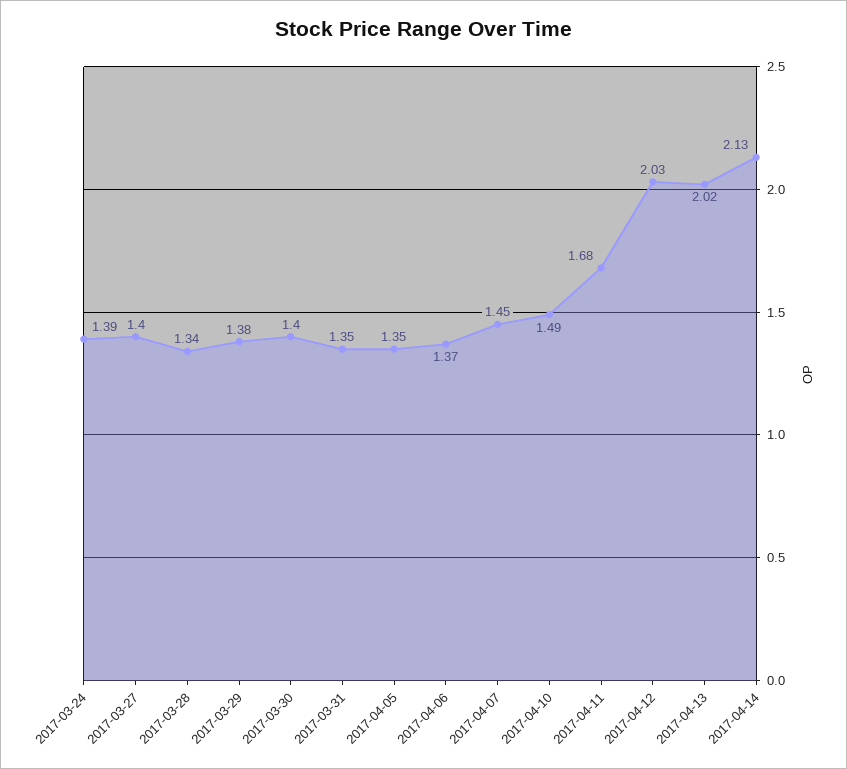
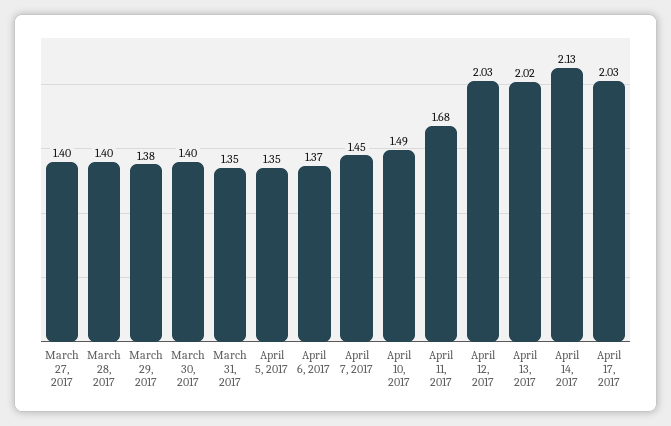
2017-03-24: 1.39 -> none
2017-03-28: 1.34 -> 1.4
April 17, 2017: none -> 2.03

